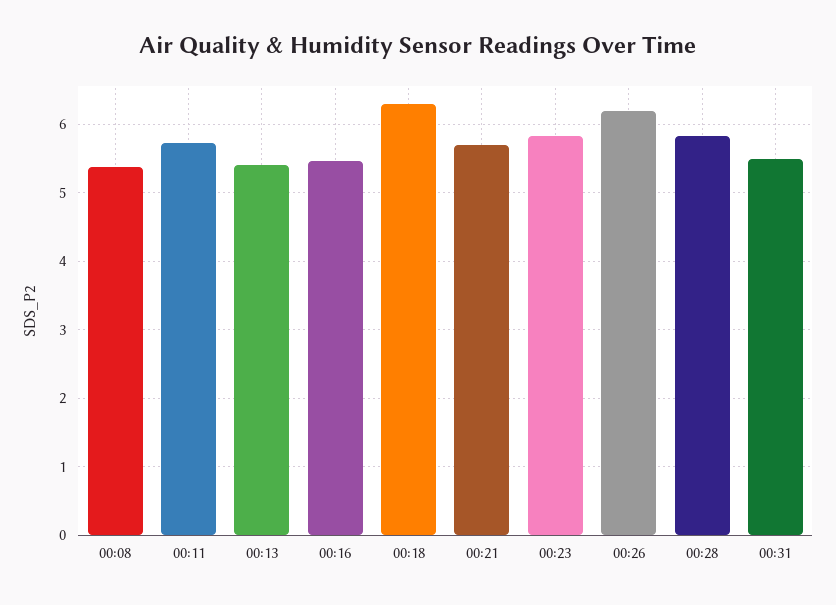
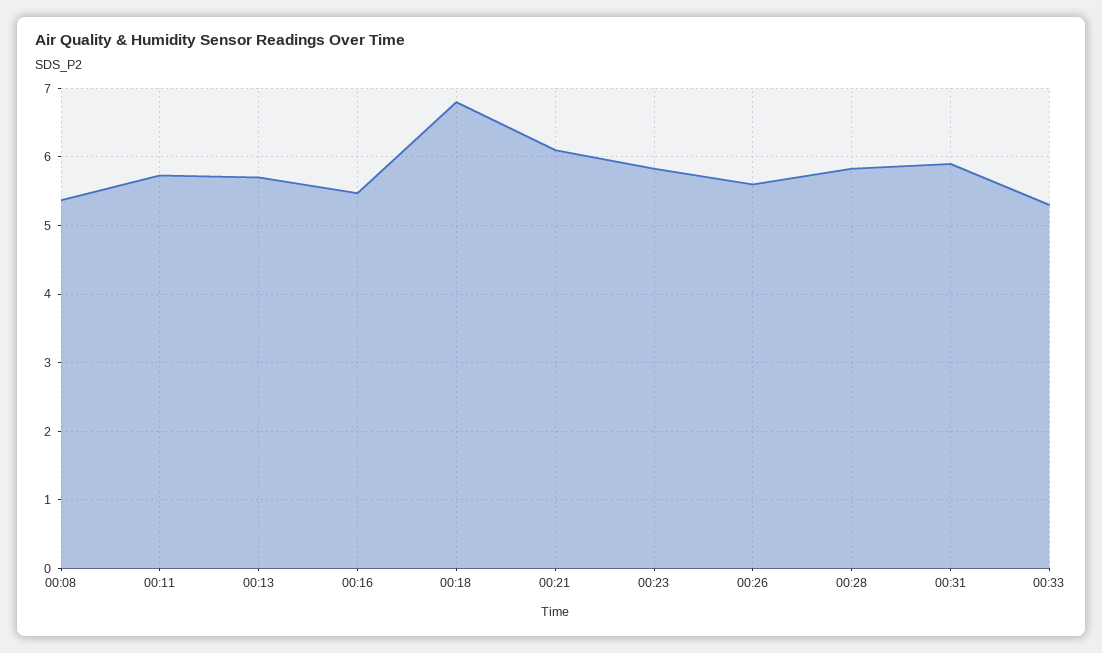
00:13: 5.4 -> 5.7
00:18: 6.3 -> 6.8
00:21: 5.7 -> 6.1
00:26: 6.2 -> 5.6
00:31: 5.5 -> 5.9
00:33: none -> 5.3

